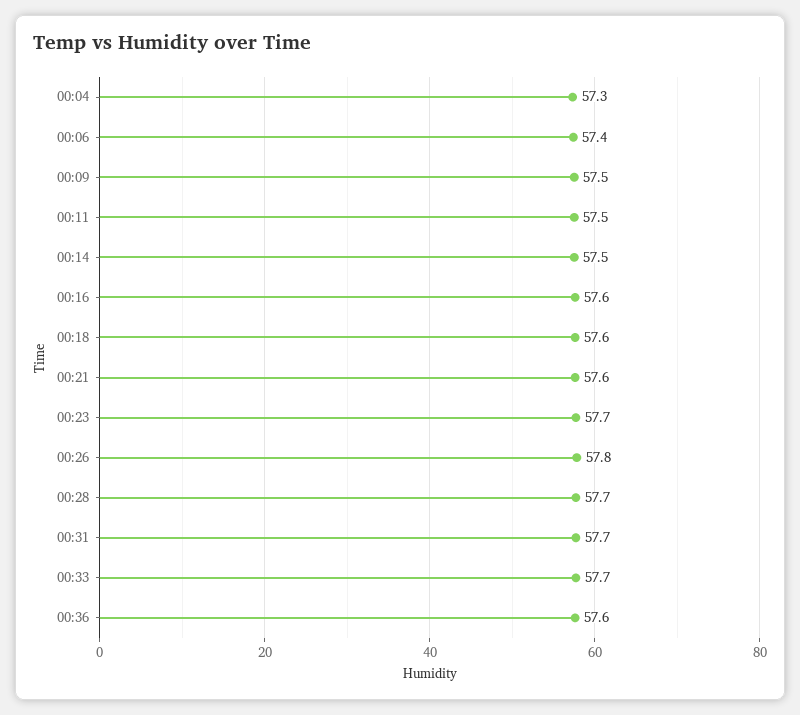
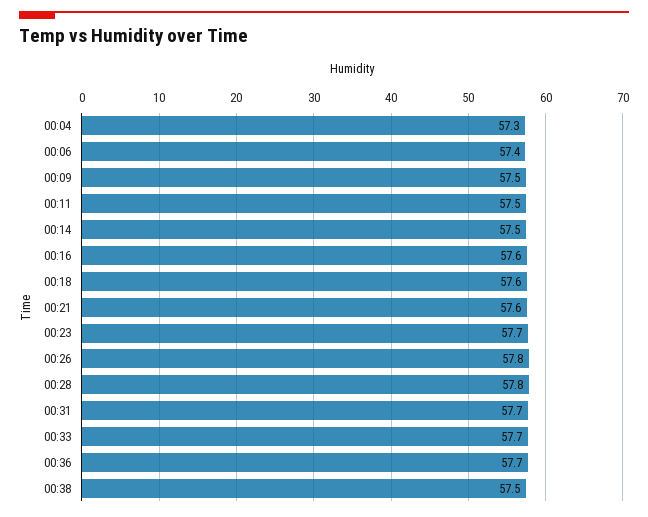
00:28: 57.7 -> 57.8
00:36: 57.6 -> 57.7
00:38: none -> 57.5

